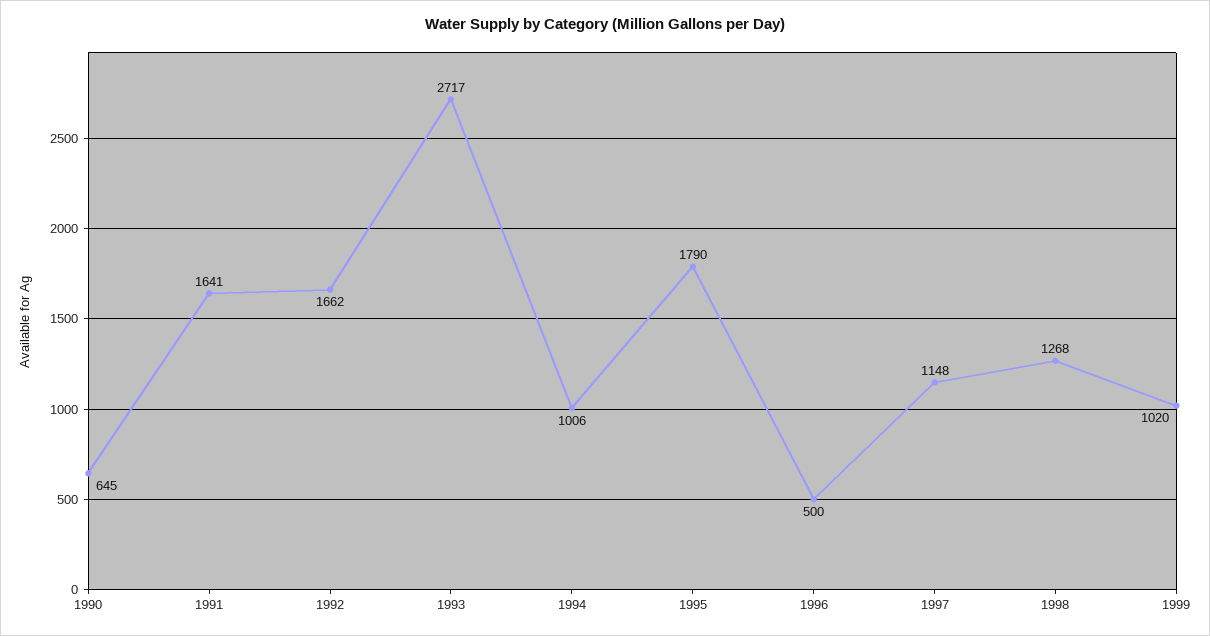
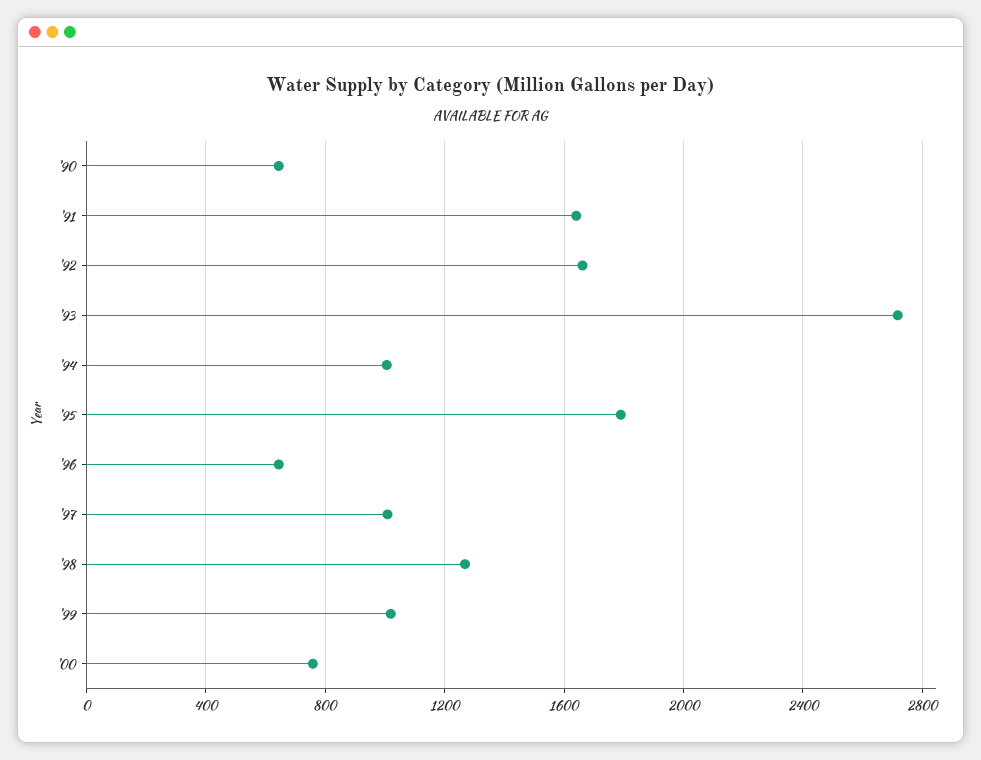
1996: 500 -> 650
1997: 1148 -> 1000
'00: none -> 750

